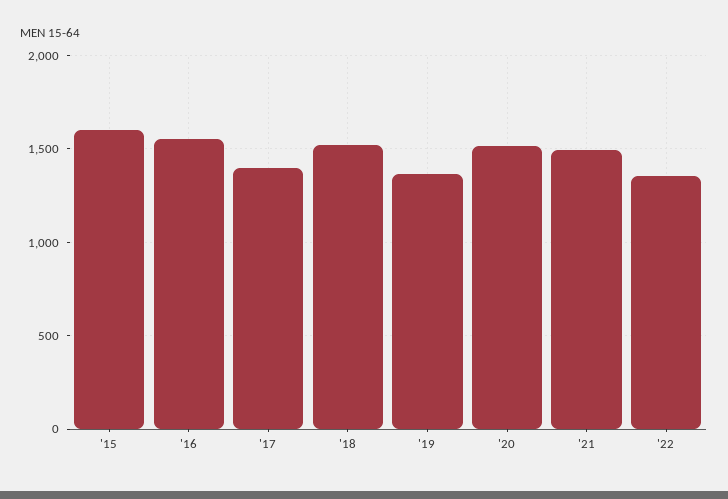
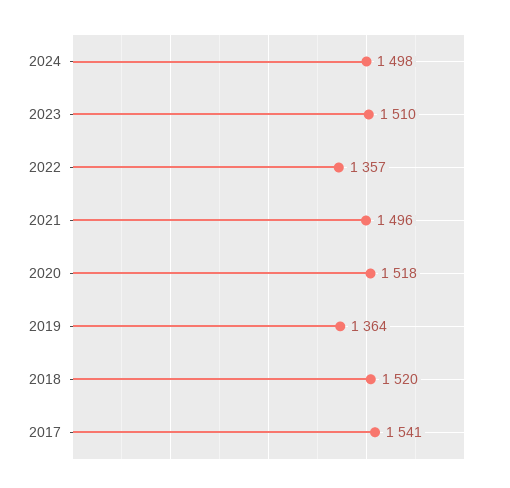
'15: 1600 -> none
'16: 1550 -> none
'17: 1400 -> 1541
2024: none -> 1498
2023: none -> 1510

